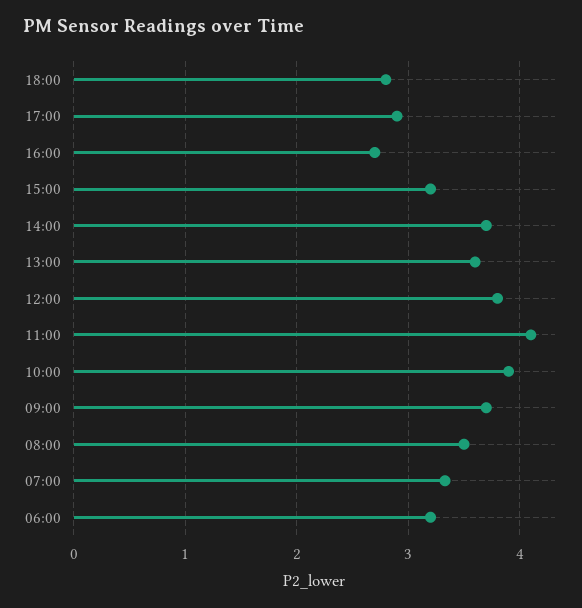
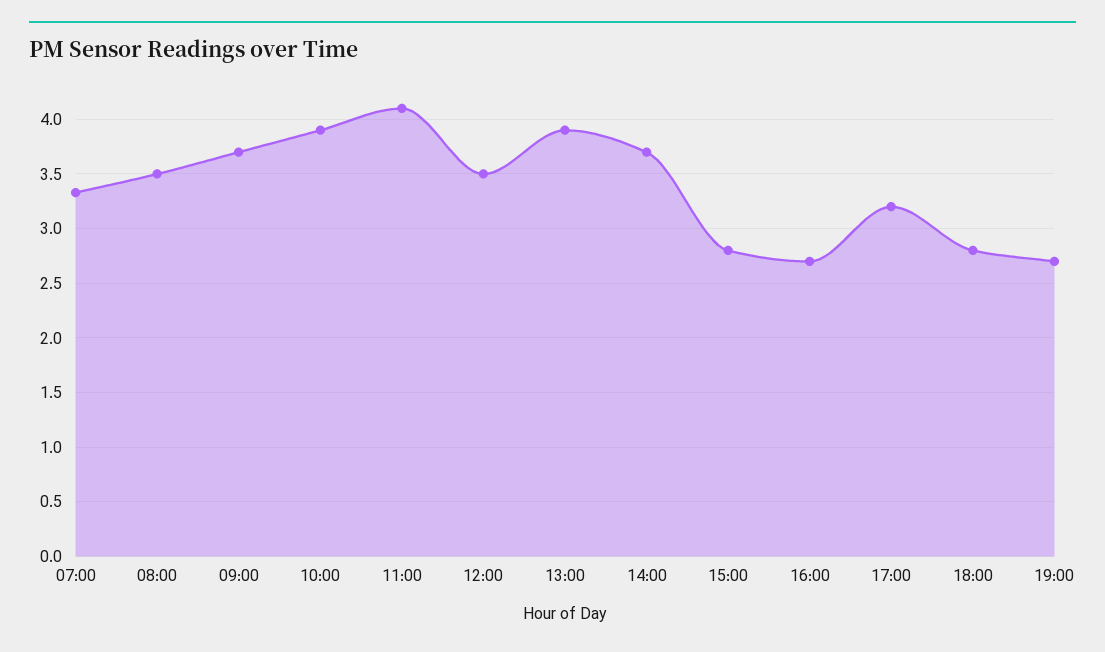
17:00: 2.9 -> 3.2
15:00: 3.2 -> 2.8
13:00: 3.6 -> 3.9
12:00: 3.8 -> 3.5
06:00: 3.2 -> none
19:00: none -> 2.7

